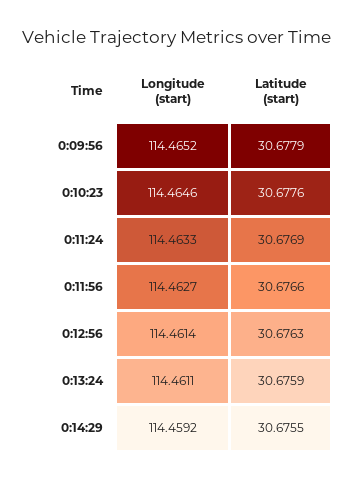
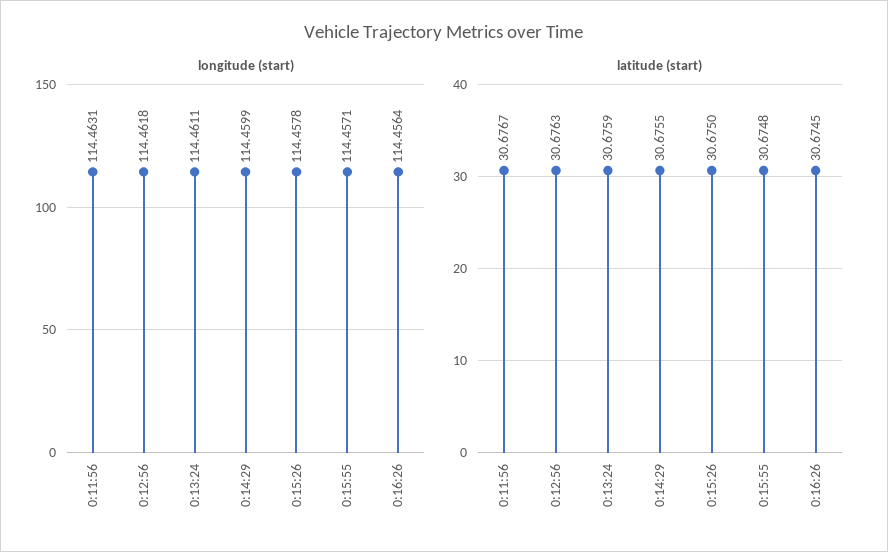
Longitude (start), 0:09:56: 114.4652 -> none
Latitude (start), 0:09:56: 30.6779 -> none
Longitude (start), 0:10:23: 114.4646 -> none
Latitude (start), 0:10:23: 30.6776 -> none
Longitude (start), 0:11:24: 114.4633 -> none
Latitude (start), 0:11:24: 30.6769 -> none
Longitude (start), 0:11:56: 114.4627 -> 114.4631
Latitude (start), 0:11:56: 30.6766 -> 30.6767
Longitude (start), 0:12:56: 114.4614 -> 114.4618
Longitude (start), 0:14:29: 114.4592 -> 114.4599
Longitude (start), 0:15:26: none -> 114.4578
Longitude (start), 0:15:55: none -> 114.4571
Longitude (start), 0:16:26: none -> 114.4564
Latitude (start), 0:15:26: none -> 30.675
Latitude (start), 0:15:55: none -> 30.6748
Latitude (start), 0:16:26: none -> 30.6745

